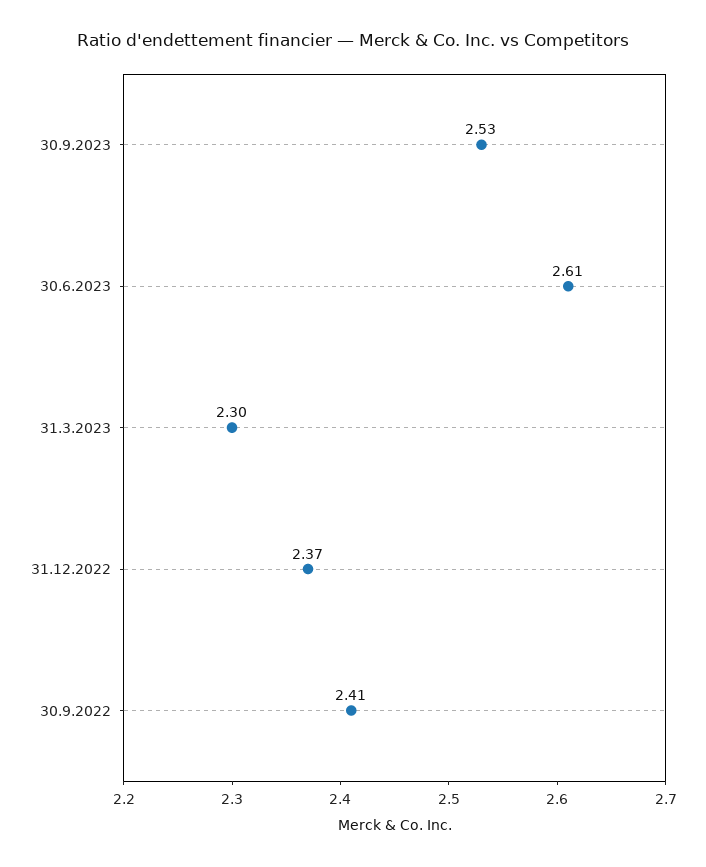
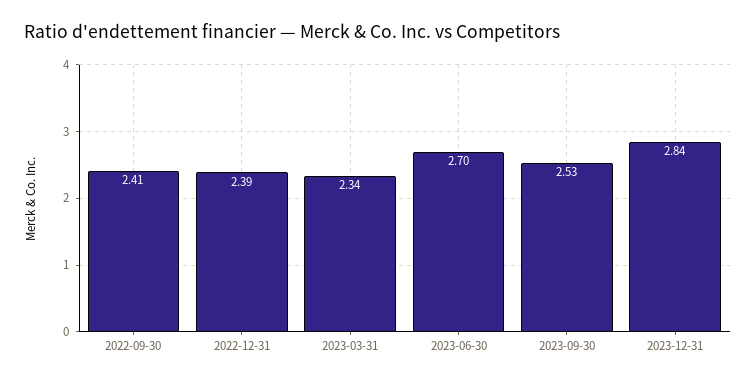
30.6.2023: 2.61 -> 2.7
31.3.2023: 2.3 -> 2.34
31.12.2022: 2.37 -> 2.39
2023-12-31: none -> 2.84

